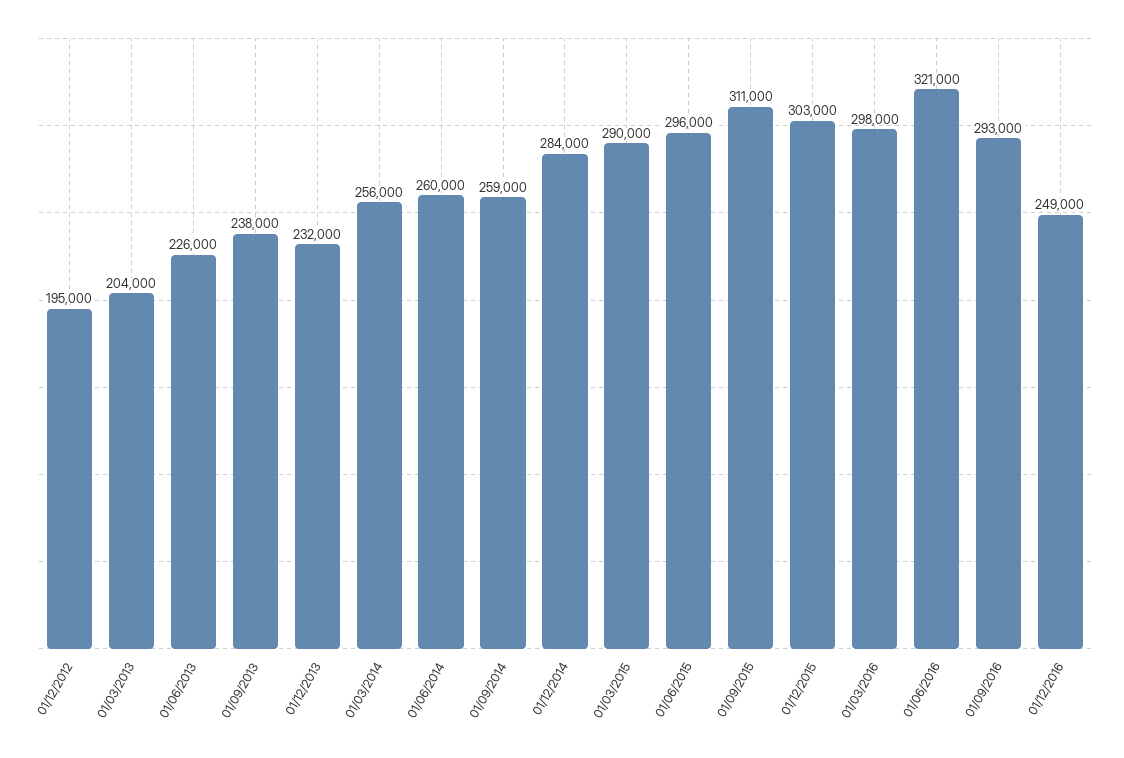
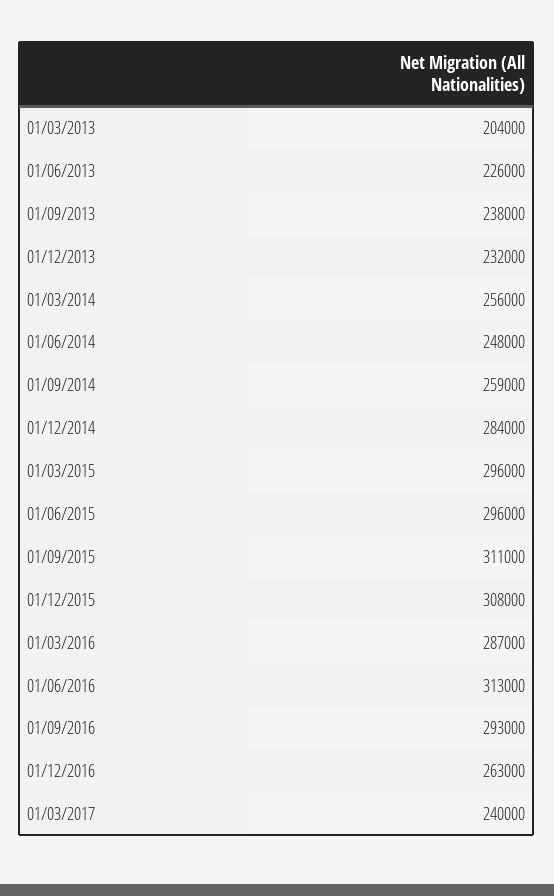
01/12/2012: 195000 -> none
01/06/2014: 260000 -> 248000
01/03/2015: 290000 -> 296000
01/12/2015: 303000 -> 308000
01/03/2016: 298000 -> 287000
01/06/2016: 321000 -> 313000
01/12/2016: 249000 -> 263000
01/03/2017: none -> 240000

